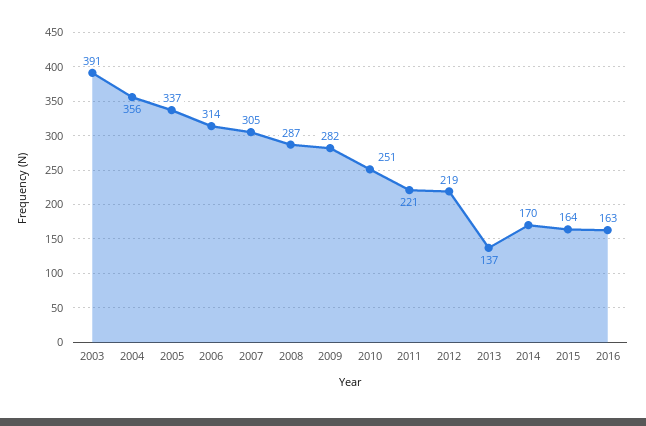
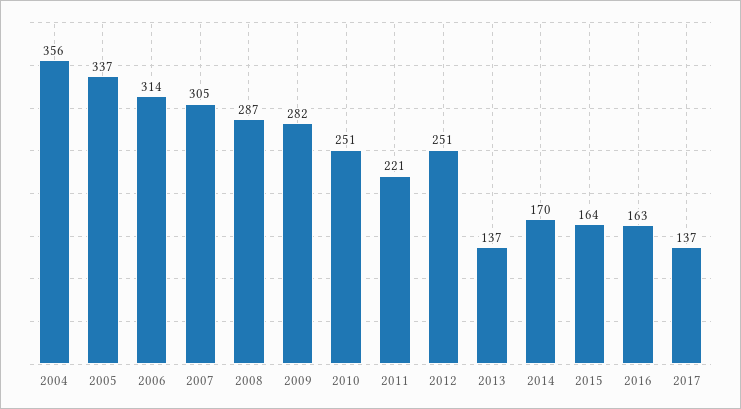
2003: 391 -> none
2012: 219 -> 251
2017: none -> 137

